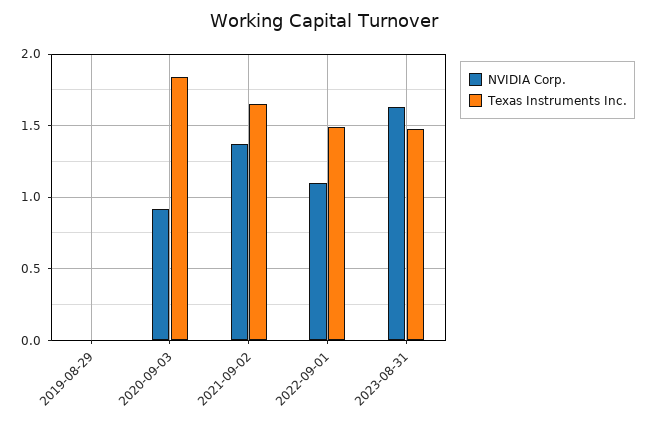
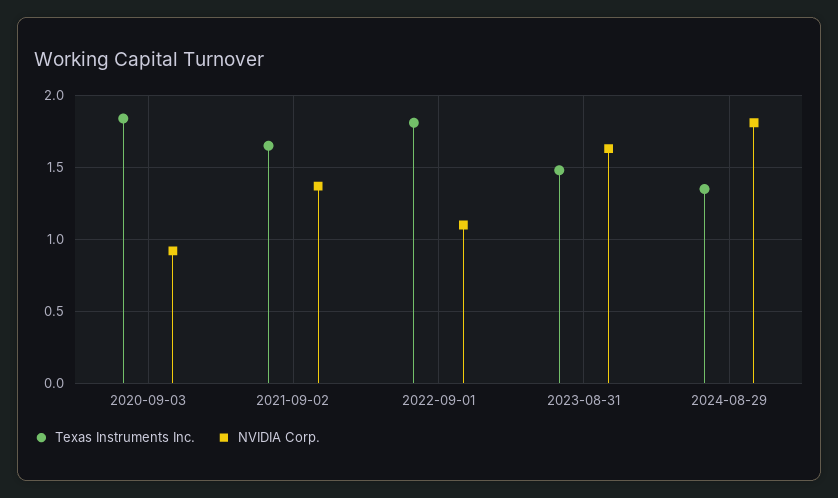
NVIDIA Corp., 2019-08-29: 0 -> none
Texas Instruments Inc., 2019-08-29: 0 -> none
Texas Instruments Inc., 2022-09-01: 1.5 -> 1.8
Texas Instruments Inc., 2024-08-29: none -> 1.35
NVIDIA Corp., 2024-08-29: none -> 1.8

